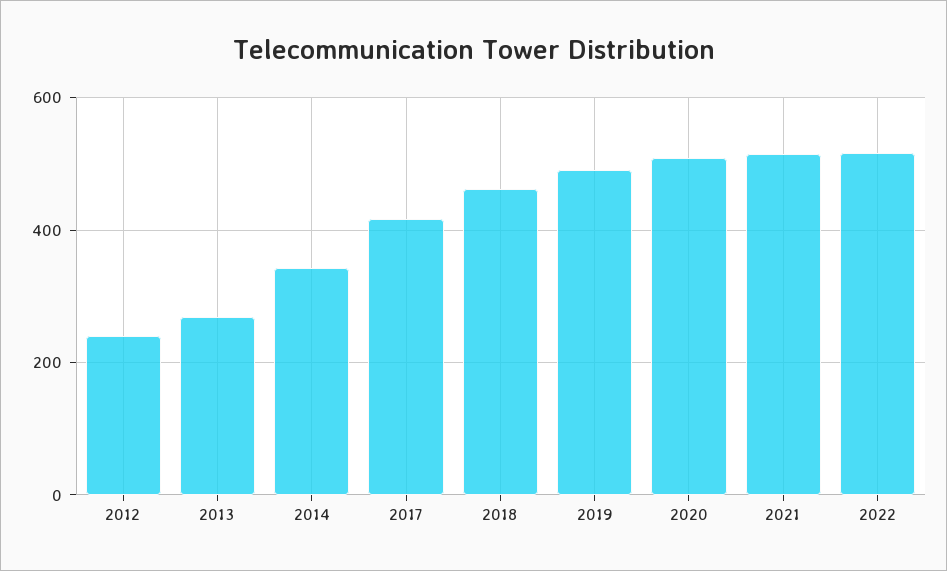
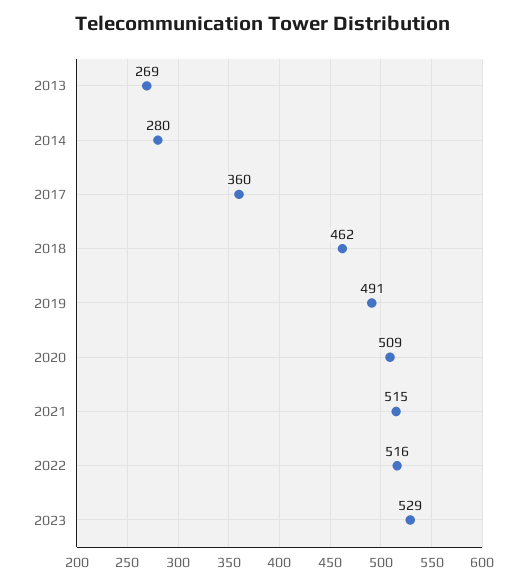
2012: 240 -> none
2014: 340 -> 280
2017: 420 -> 360
2023: none -> 529

